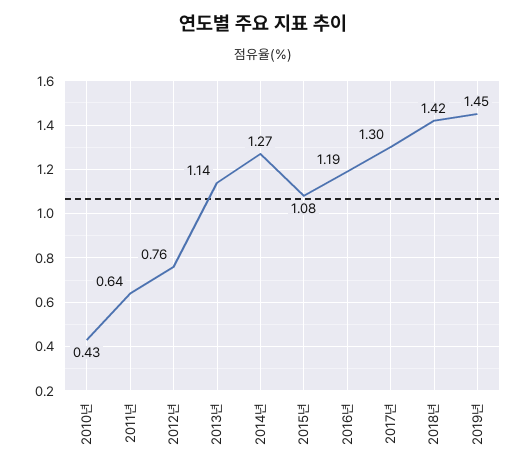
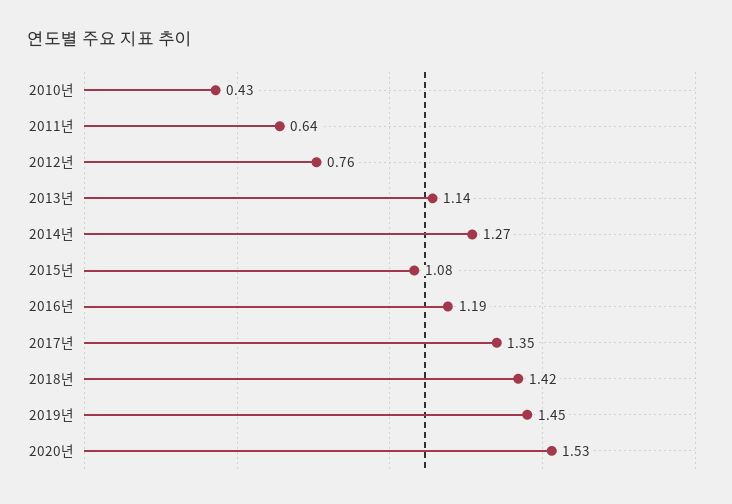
2017년: 1.3 -> 1.35
2020년: none -> 1.53

